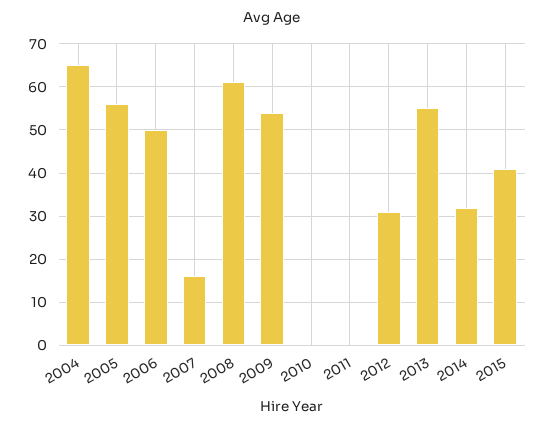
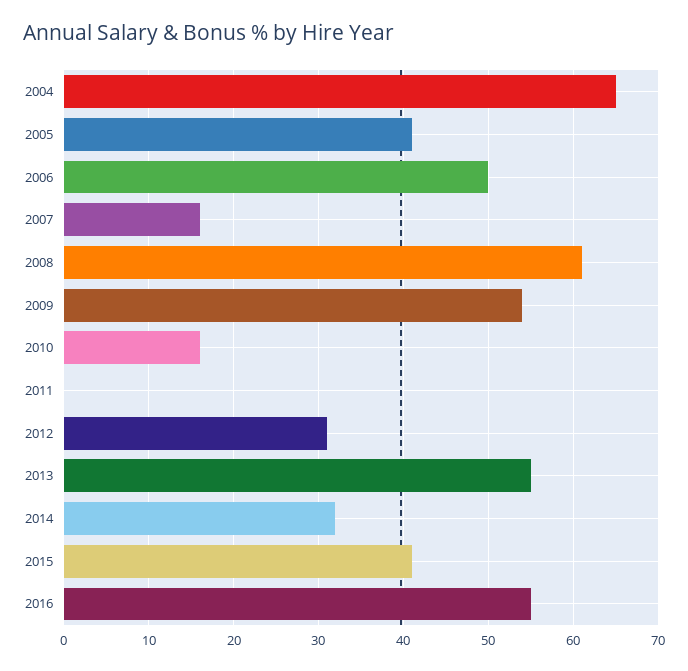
2005: 55 -> 41
2010: 0 -> 16
2016: none -> 55

